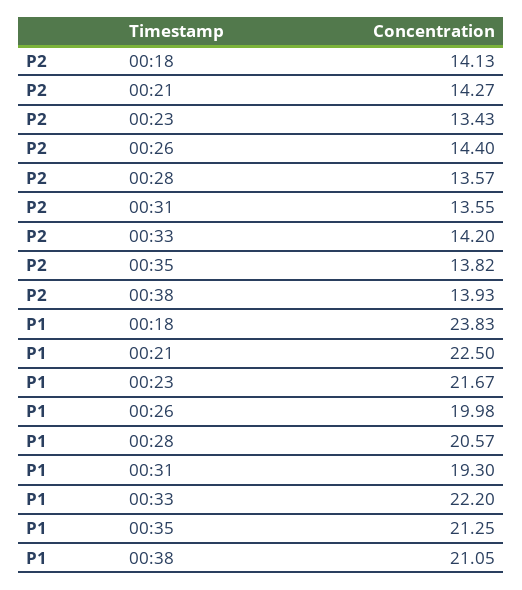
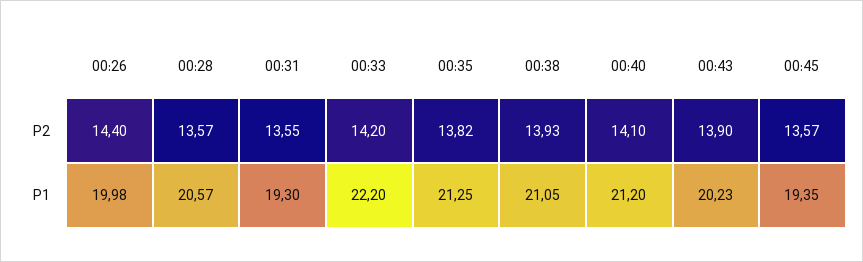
P2, 00:18: 14.13 -> none
P2, 00:21: 14.27 -> none
P2, 00:23: 13.43 -> none
P1, 00:18: 23.83 -> none
P1, 00:21: 22.5 -> none
P1, 00:23: 21.67 -> none
P2, 00:40: none -> 14.1
P2, 00:43: none -> 13.9
P2, 00:45: none -> 13.57
P1, 00:40: none -> 21.2
P1, 00:43: none -> 20.23
P1, 00:45: none -> 19.35

